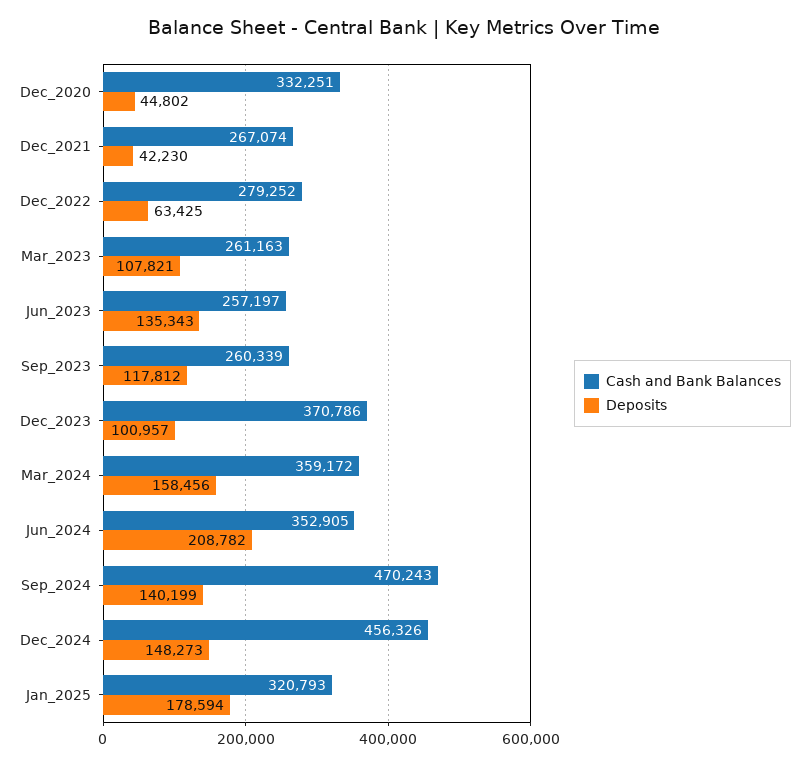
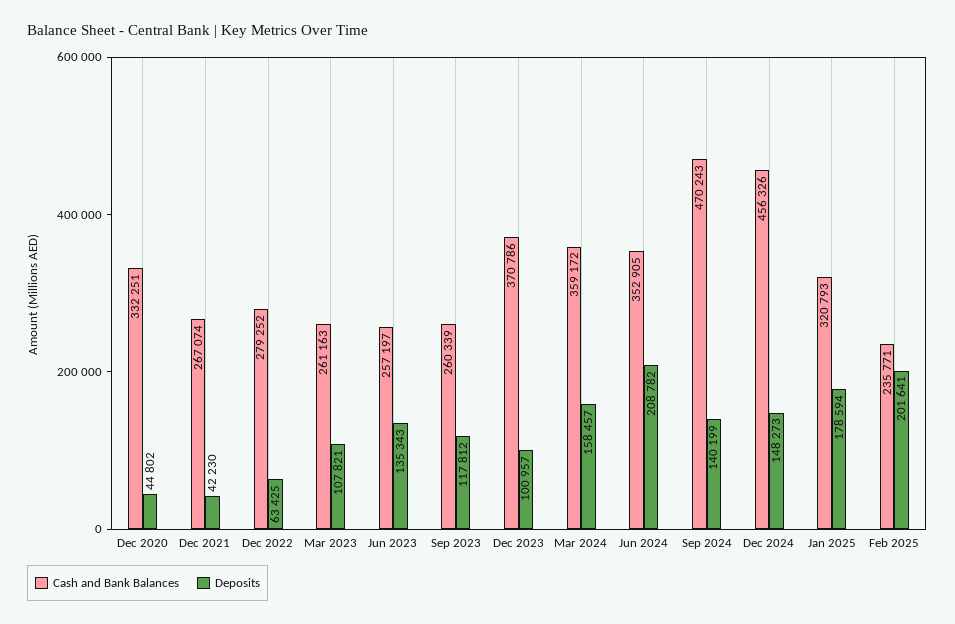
Deposits, Mar_2024: 158456 -> 158457
Cash and Bank Balances, Feb 2025: none -> 235771
Deposits, Feb 2025: none -> 201641

